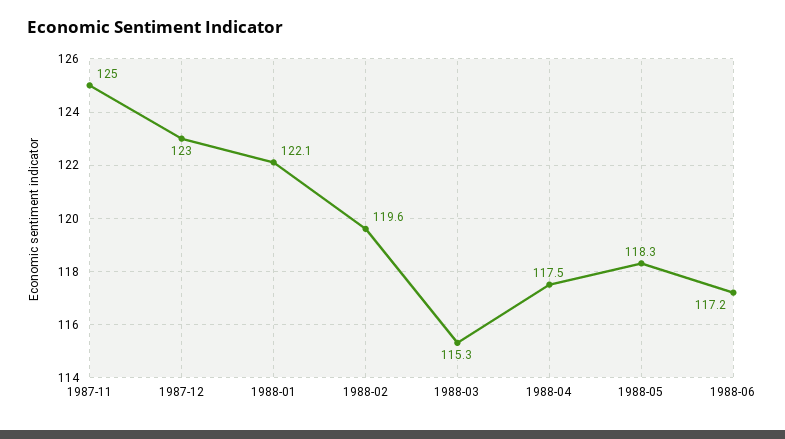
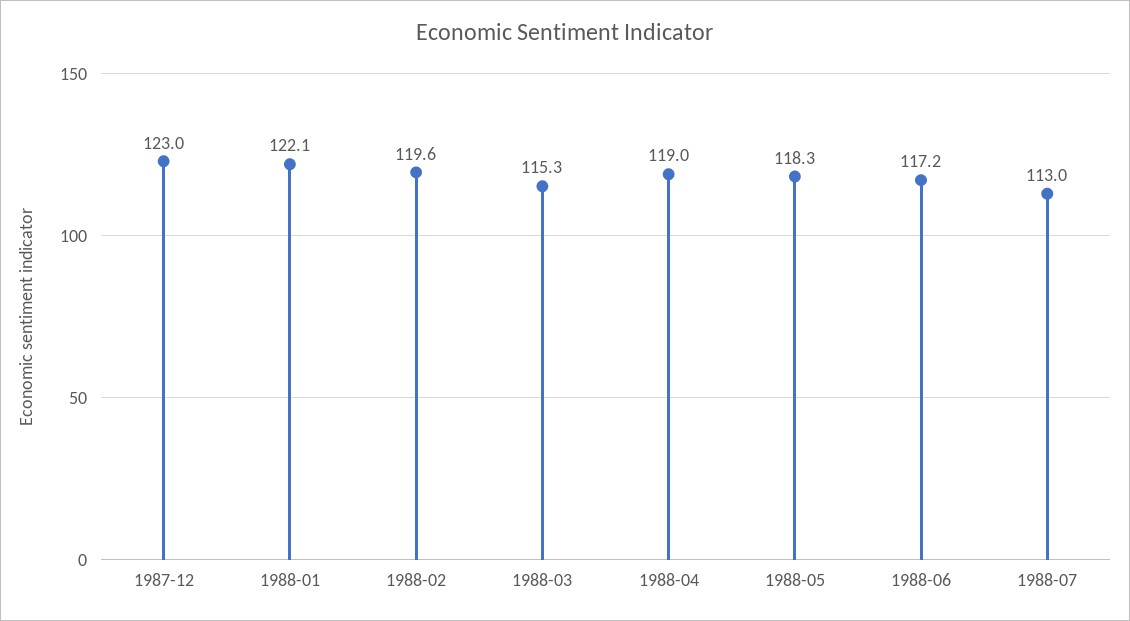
1987-11: 125 -> none
1988-04: 117.5 -> 119
1988-07: none -> 113

